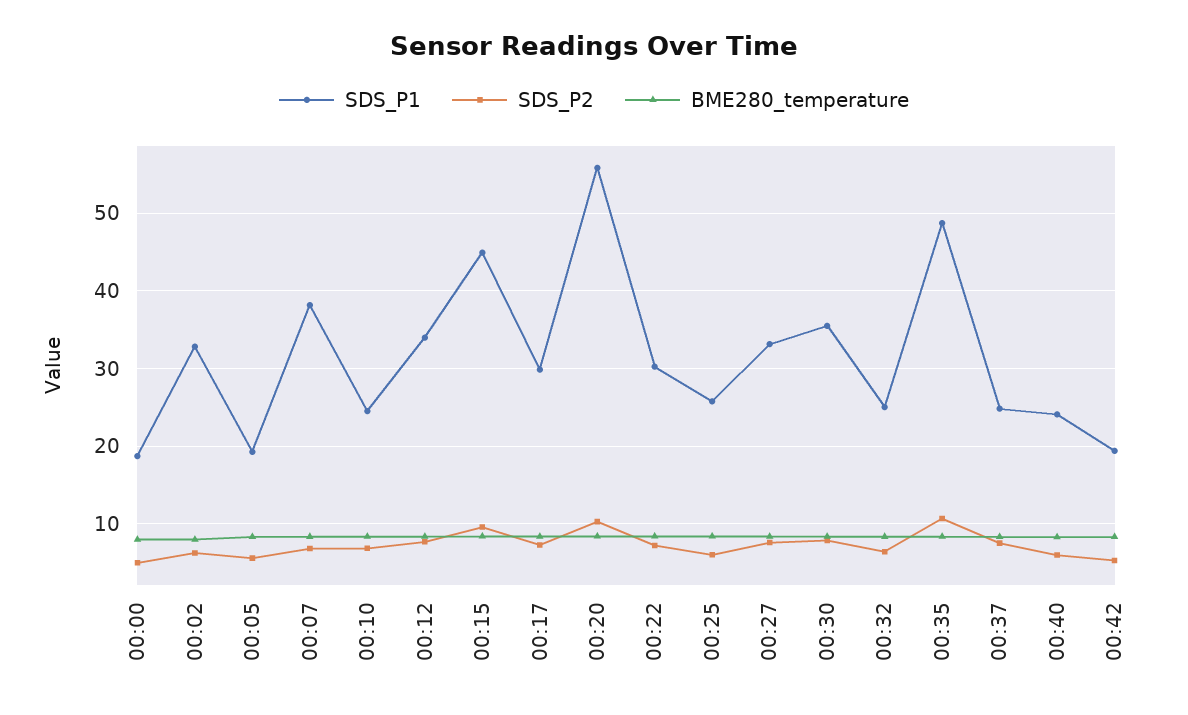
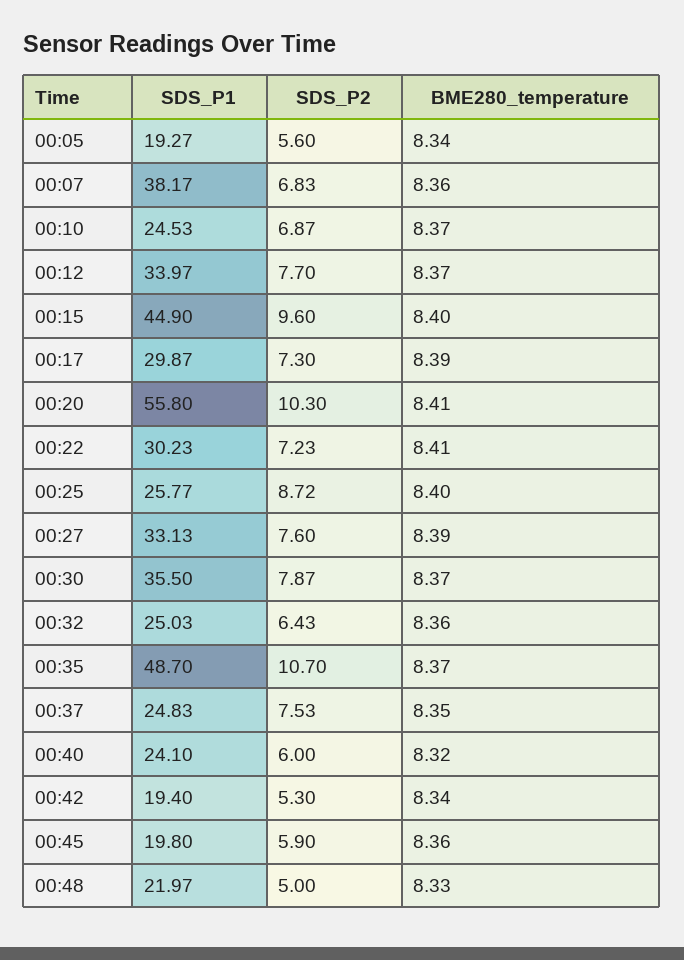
SDS_P1, 00:00: 19 -> none
SDS_P2, 00:00: 5 -> none
BME280_temperature, 00:00: 8 -> none
SDS_P1, 00:02: 33 -> none
SDS_P2, 00:02: 6 -> none
BME280_temperature, 00:02: 8 -> none
SDS_P2, 00:25: 6 -> 8.72
SDS_P1, 00:45: none -> 19.8
SDS_P2, 00:45: none -> 5.9
BME280_temperature, 00:45: none -> 8.36
SDS_P1, 00:48: none -> 21.97
SDS_P2, 00:48: none -> 5
BME280_temperature, 00:48: none -> 8.33

